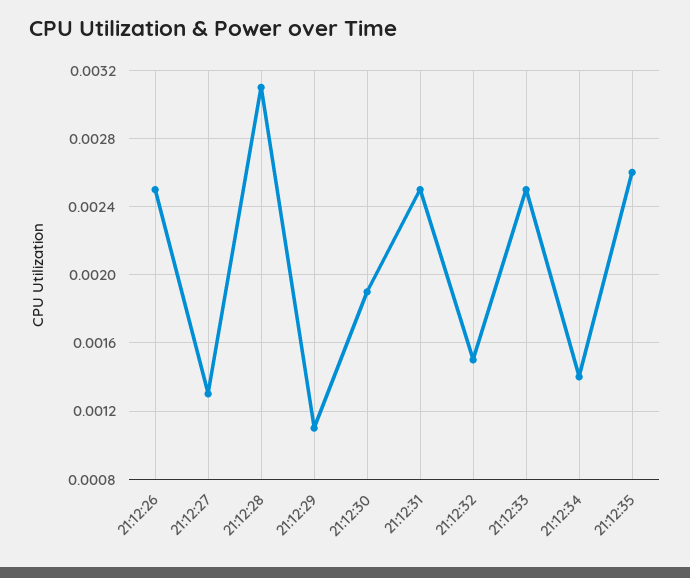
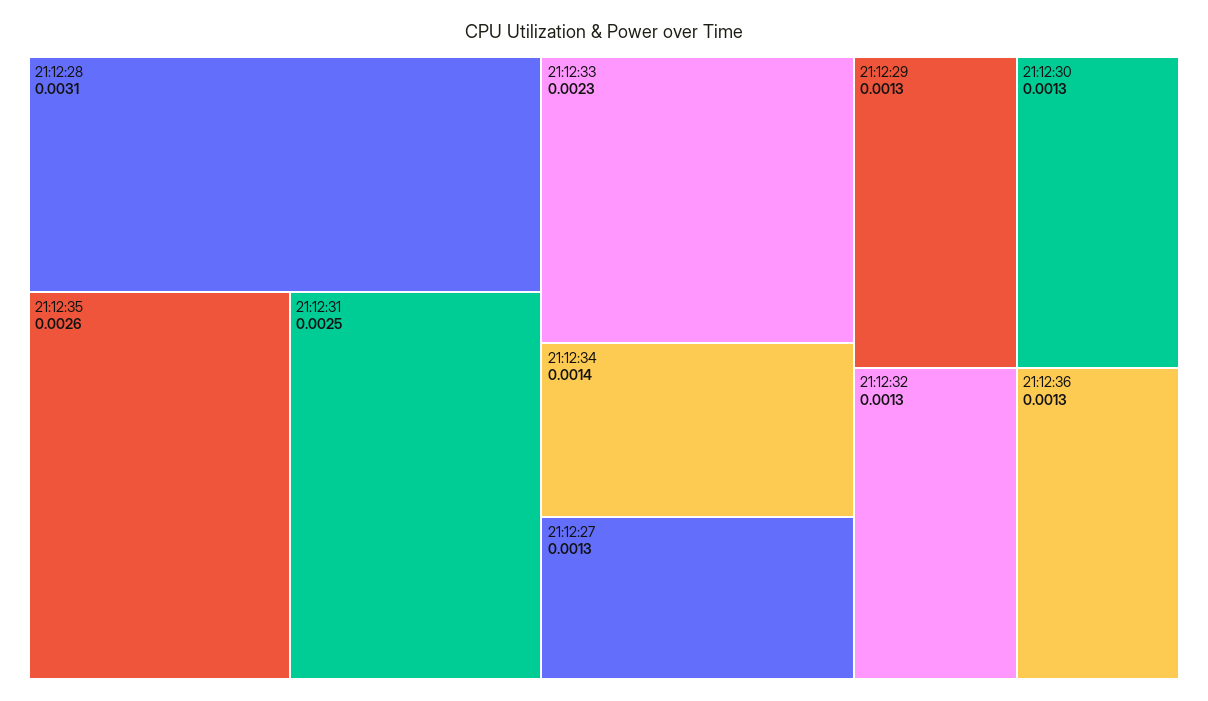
21:12:26: 0.0025 -> none
21:12:29: 0.0011 -> 0.0013
21:12:30: 0.0019 -> 0.0013
21:12:32: 0.0015 -> 0.0013
21:12:33: 0.0025 -> 0.0023
21:12:36: none -> 0.0013

